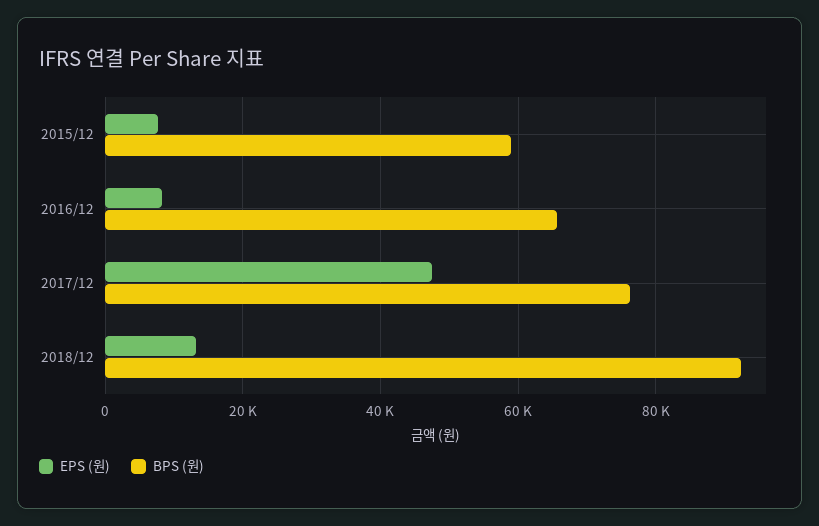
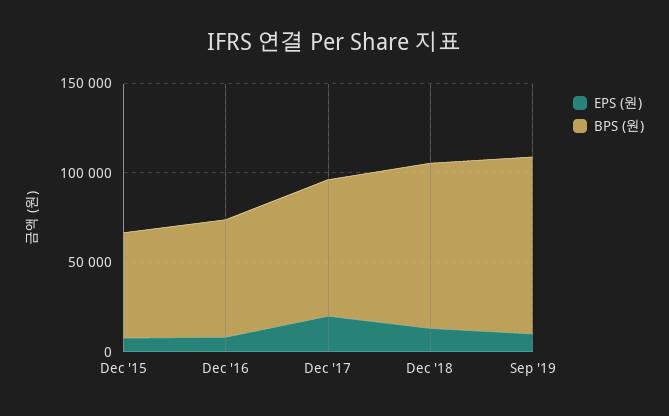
EPS (원), 2017/12: 48000 -> 20000
EPS (원), Sep '19: none -> 10000
BPS (원), Sep '19: none -> 100000

